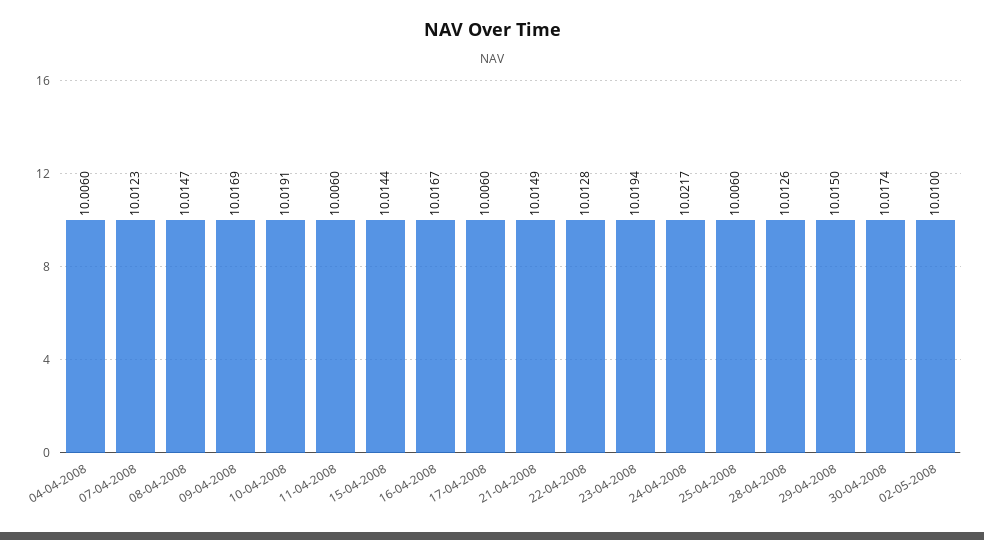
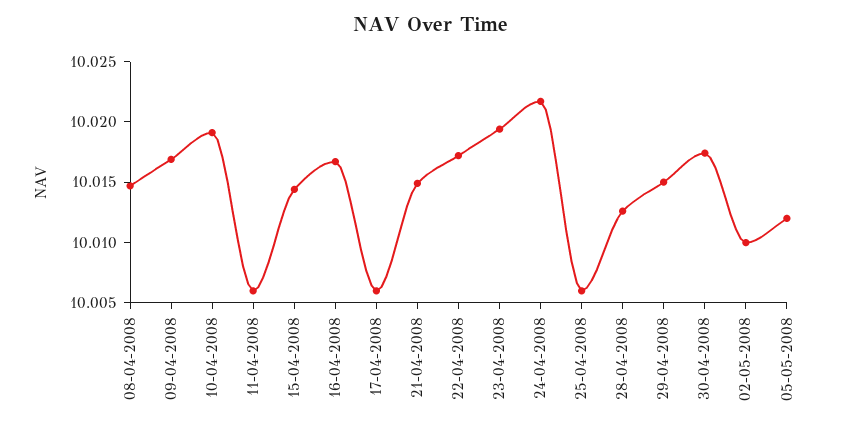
04-04-2008: 10.006 -> none
07-04-2008: 10.0123 -> none
22-04-2008: 10.0128 -> 10.017
05-05-2008: none -> 10.012

